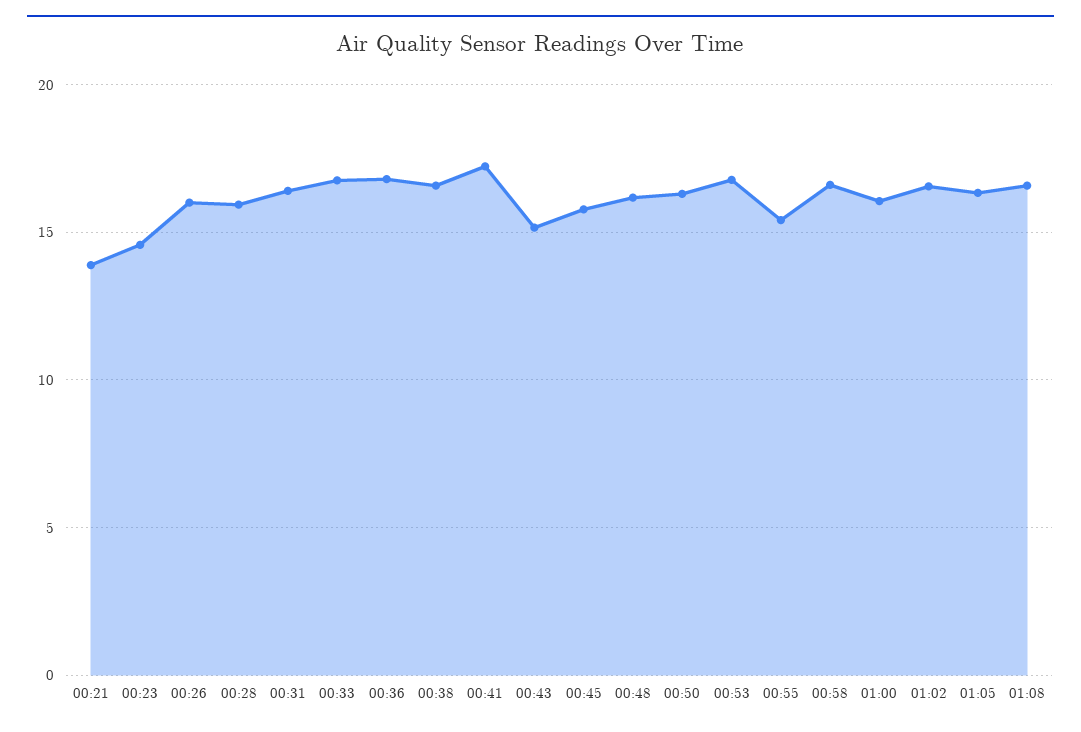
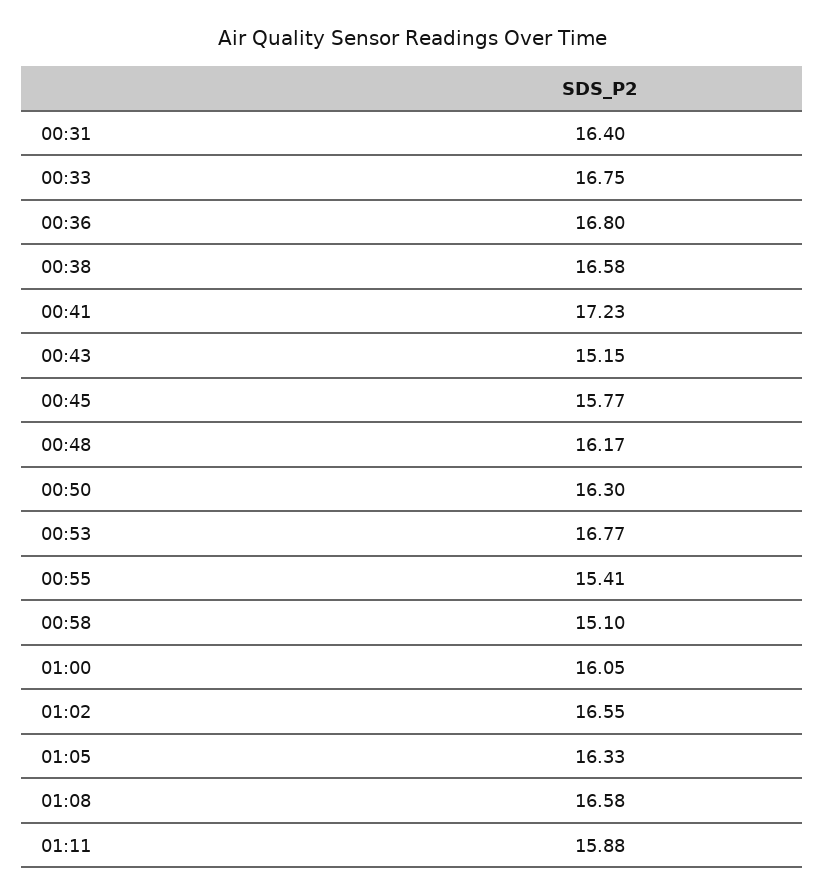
00:21: 14 -> none
00:23: 14.5 -> none
00:26: 16 -> none
00:28: 16 -> none
00:58: 16.5 -> 15.1
01:11: none -> 15.88

